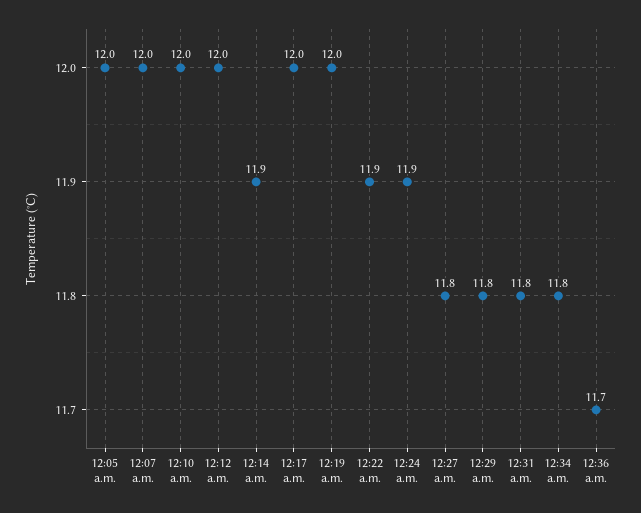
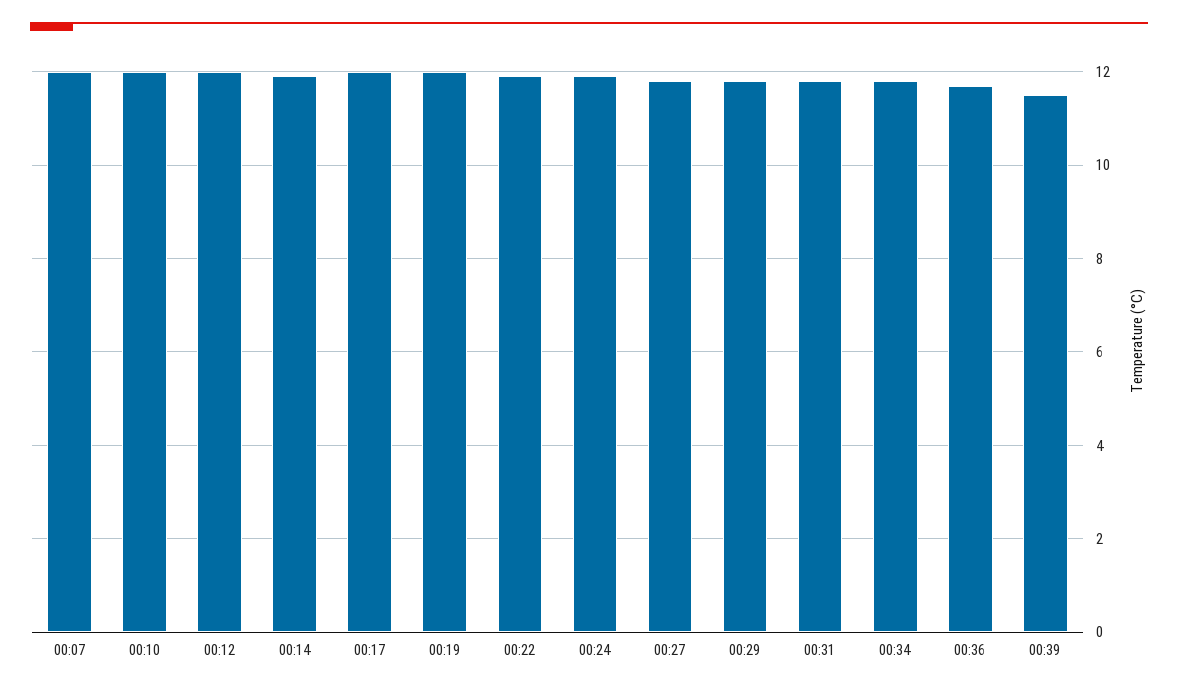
12:05 a.m.: 12 -> none
00:39: none -> 11.5

